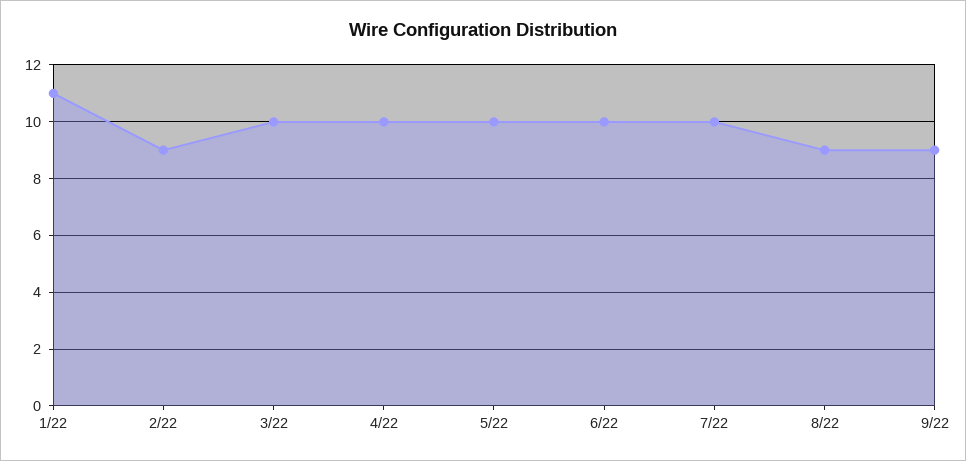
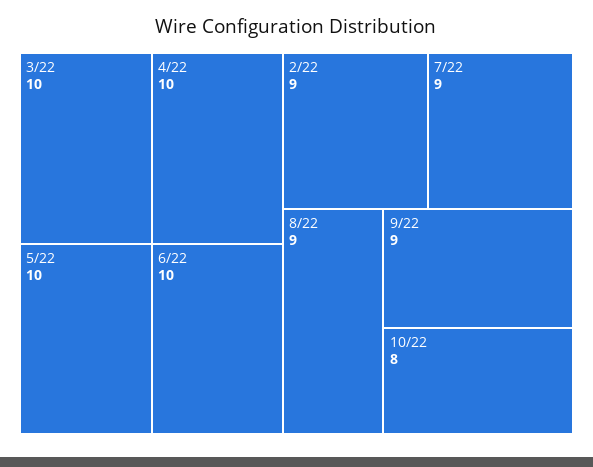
1/22: 11 -> none
7/22: 10 -> 9
10/22: none -> 8

